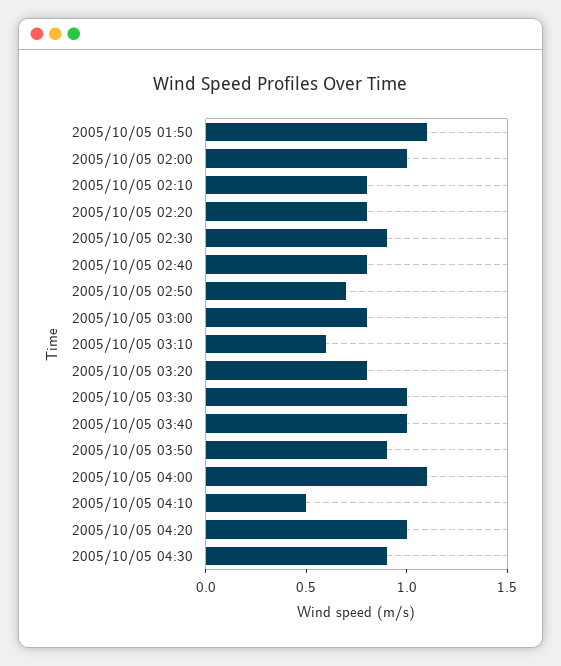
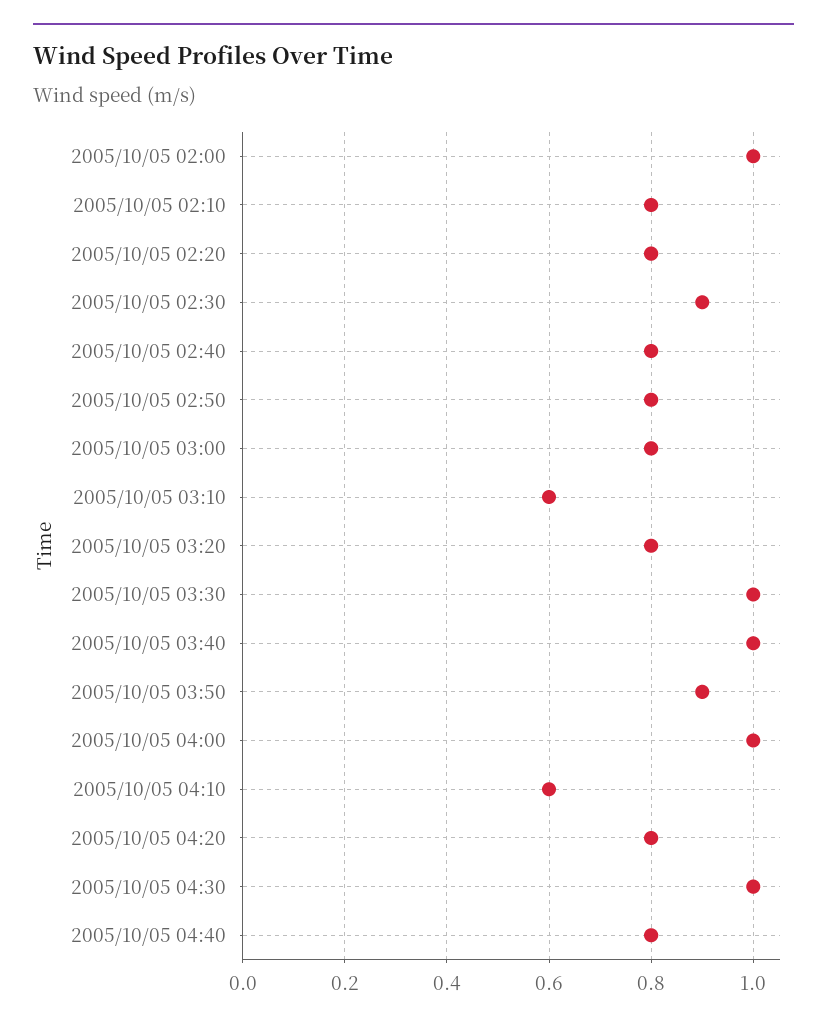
2005/10/05 01:50: 1.1 -> none
2005/10/05 02:50: 0.7 -> 0.8
2005/10/05 04:00: 1.1 -> 1
2005/10/05 04:10: 0.5 -> 0.6
2005/10/05 04:20: 1 -> 0.8
2005/10/05 04:30: 0.9 -> 1
2005/10/05 04:40: none -> 0.8

